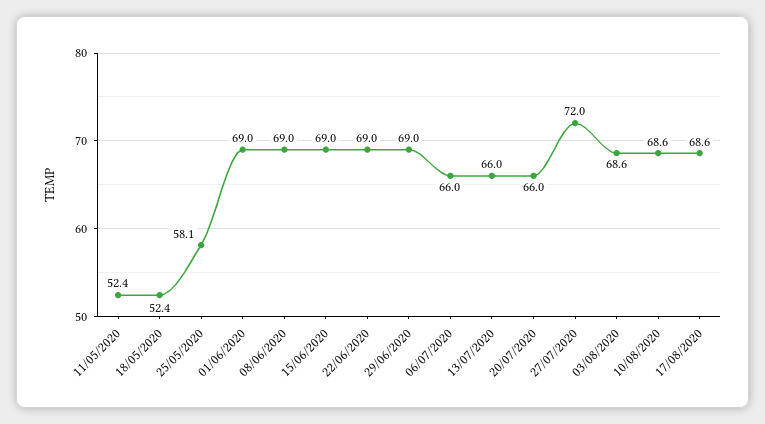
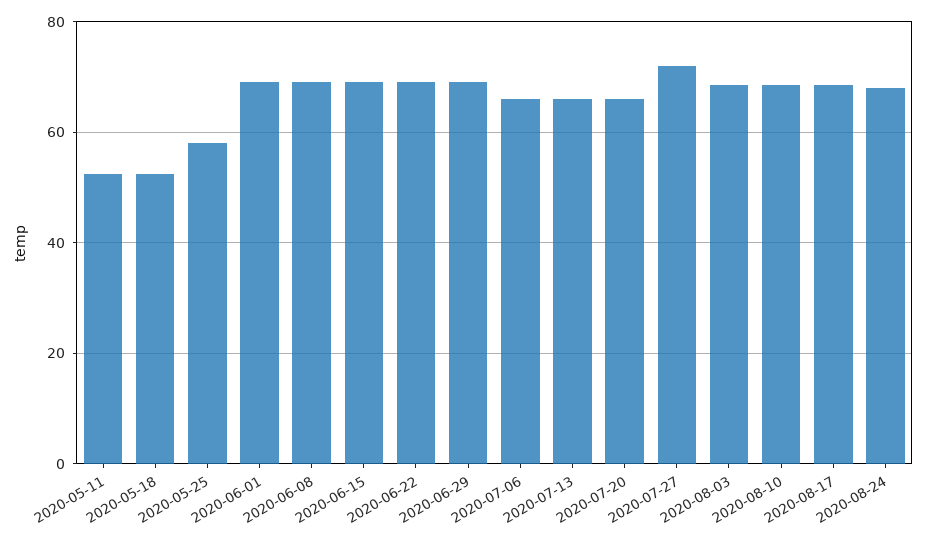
2020-08-24: none -> 68

